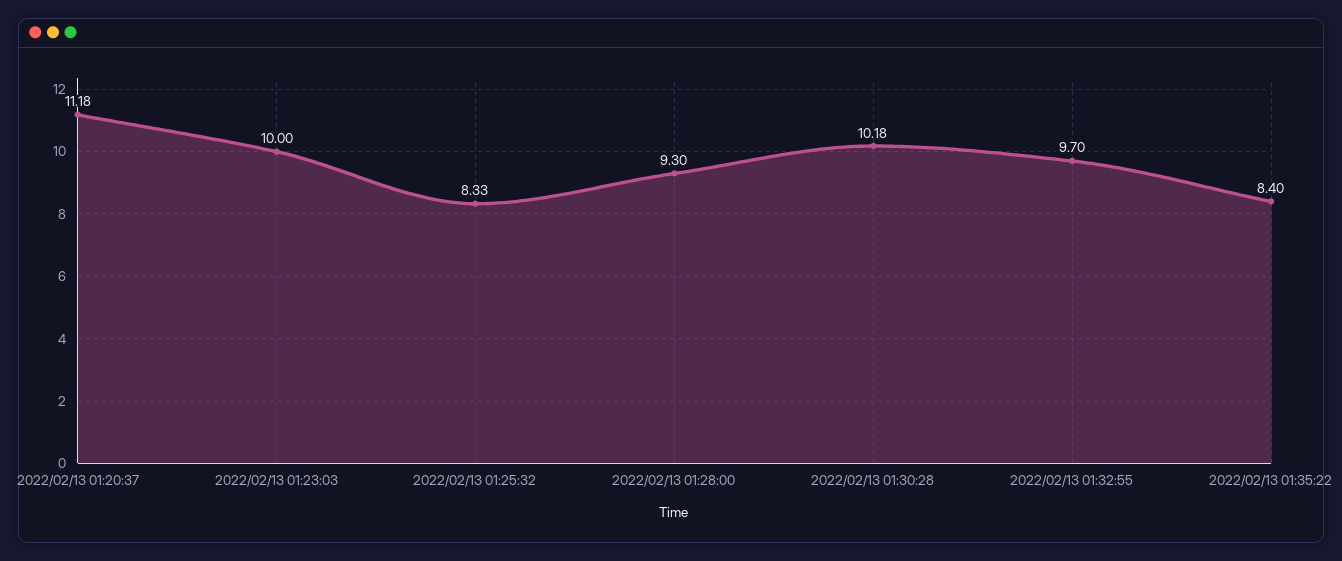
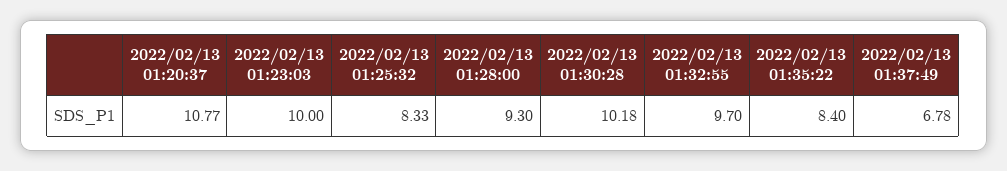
2022/02/13 01:20:37: 11.18 -> 10.77
2022/02/13 01:37:49: none -> 6.78

